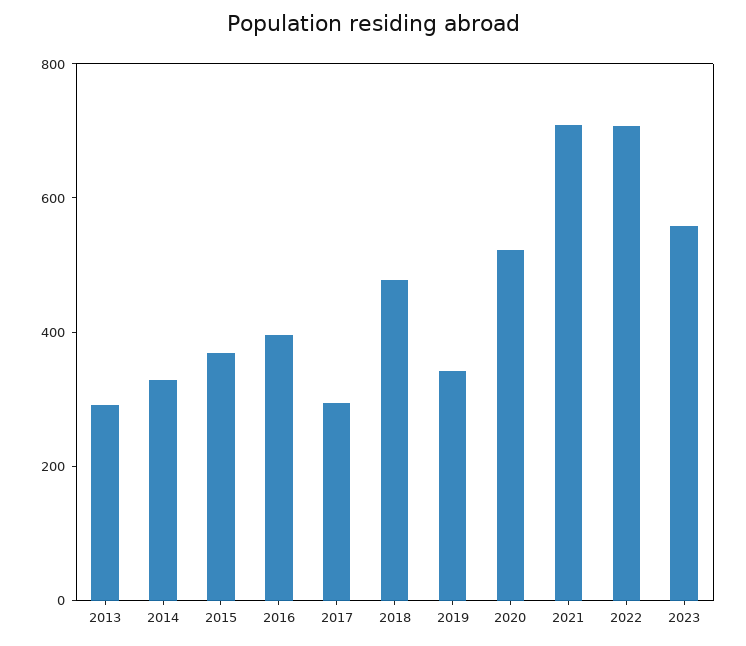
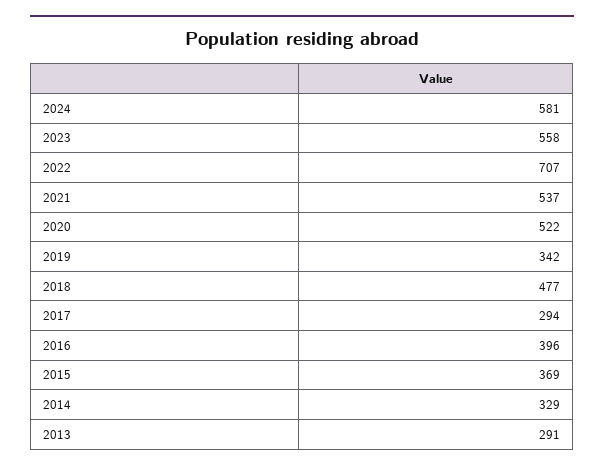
2021: 700 -> 537
2024: none -> 581

